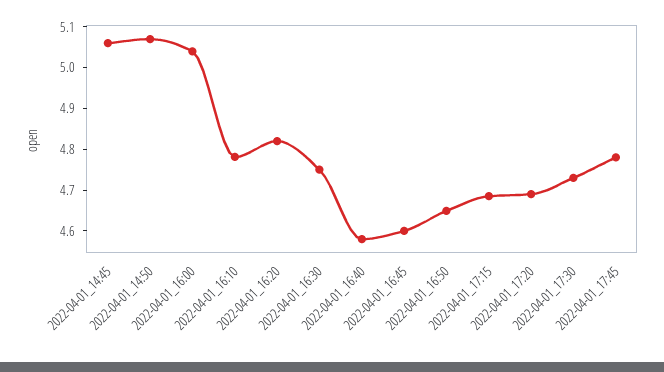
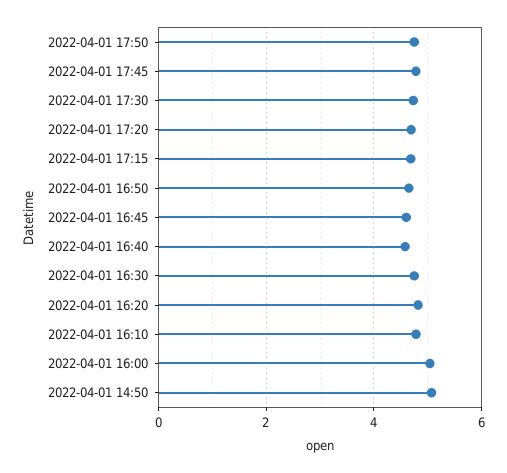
2022-04-01_14:45: 5.06 -> none
2022-04-01 17:50: none -> 4.8

